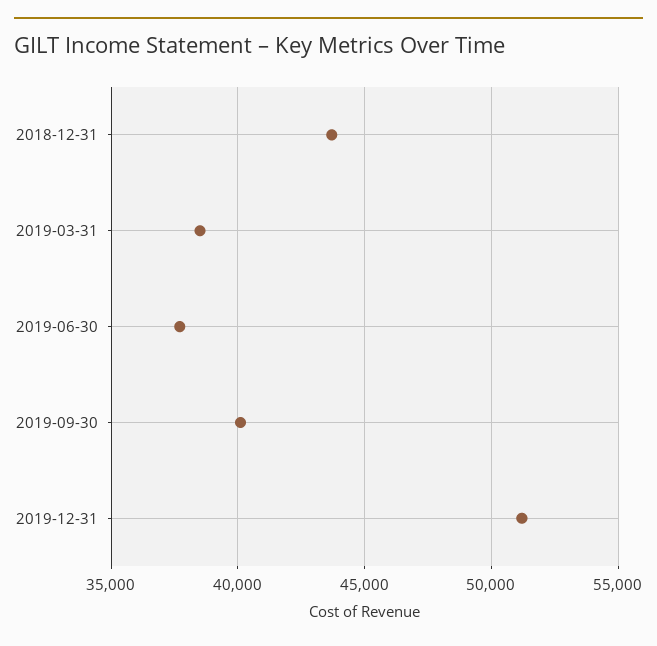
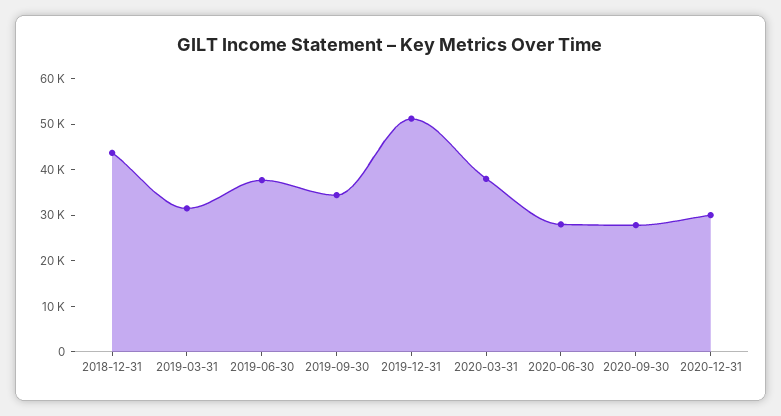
2019-03-31: 38500 -> 32000
2019-09-30: 40000 -> 34000
2020-03-31: none -> 38000
2020-06-30: none -> 28000
2020-09-30: none -> 28000
2020-12-31: none -> 30000

